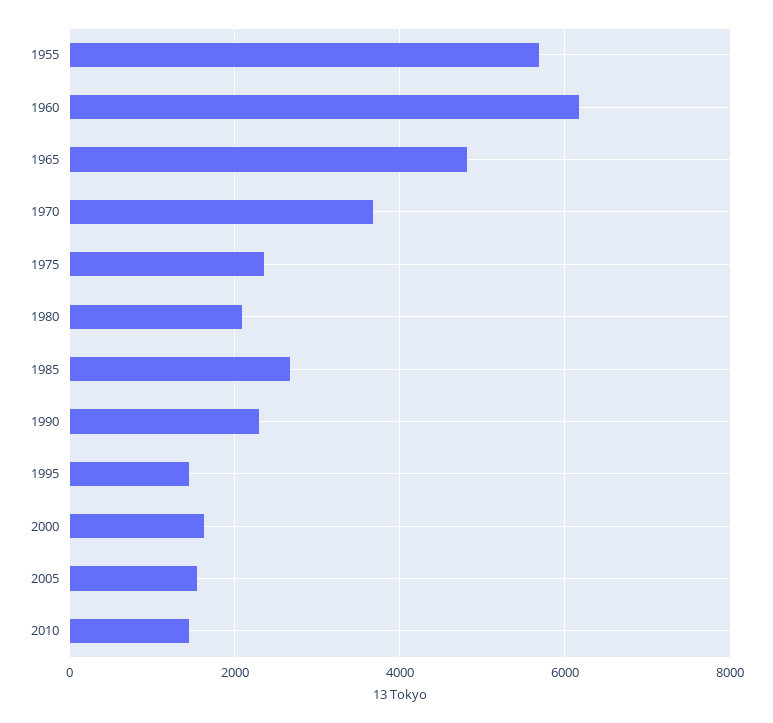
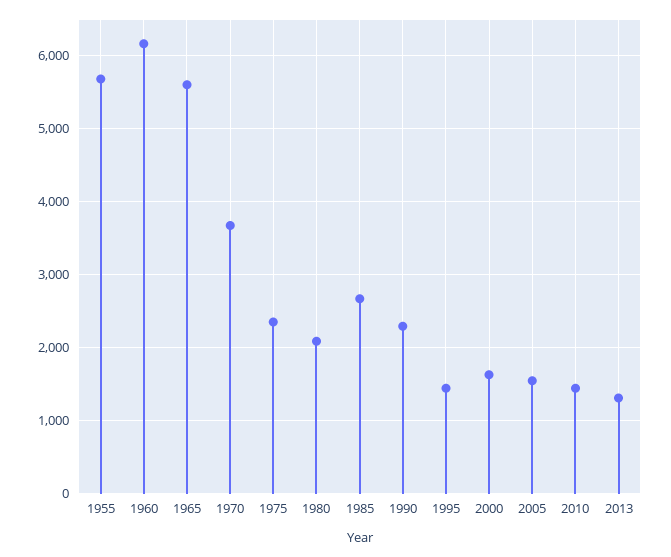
1965: 4800 -> 5600
2013: none -> 1300

